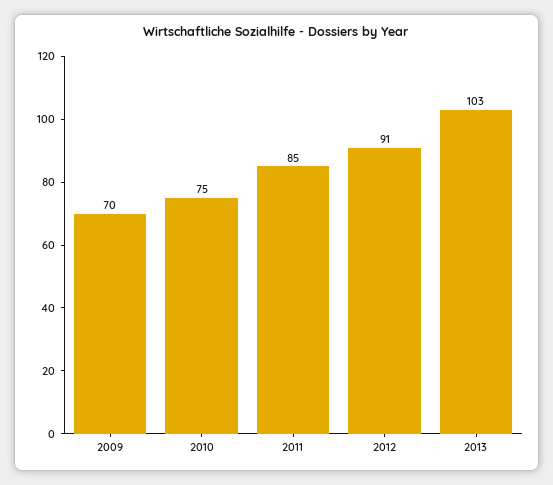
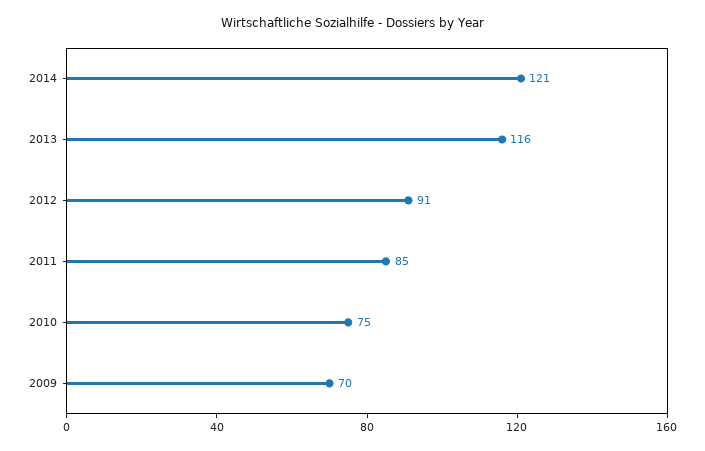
2013: 103 -> 116
2014: none -> 121

